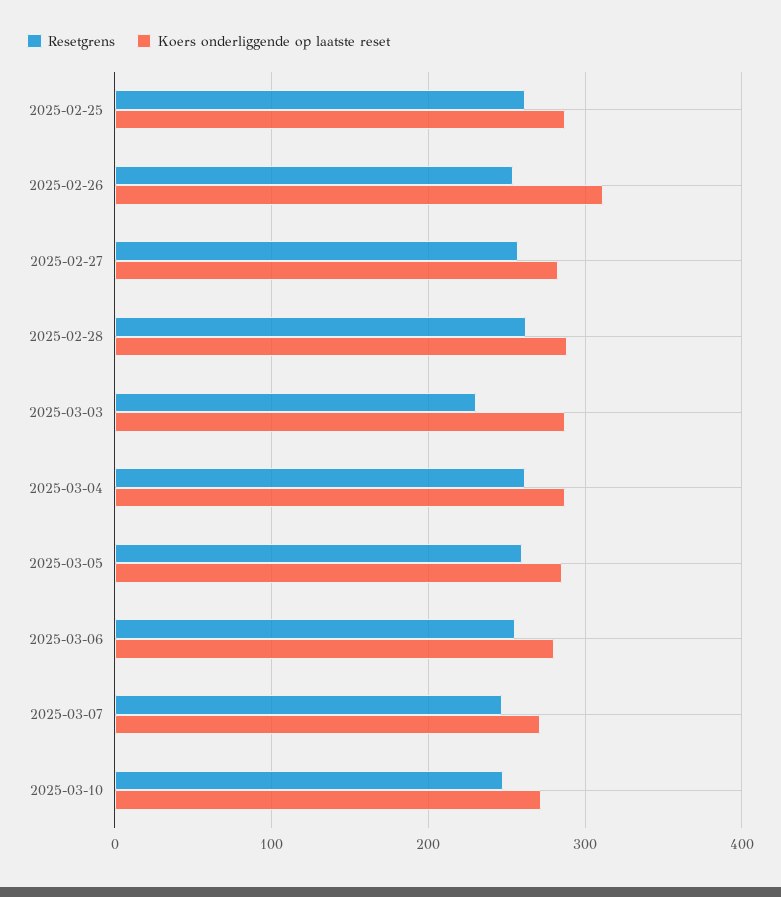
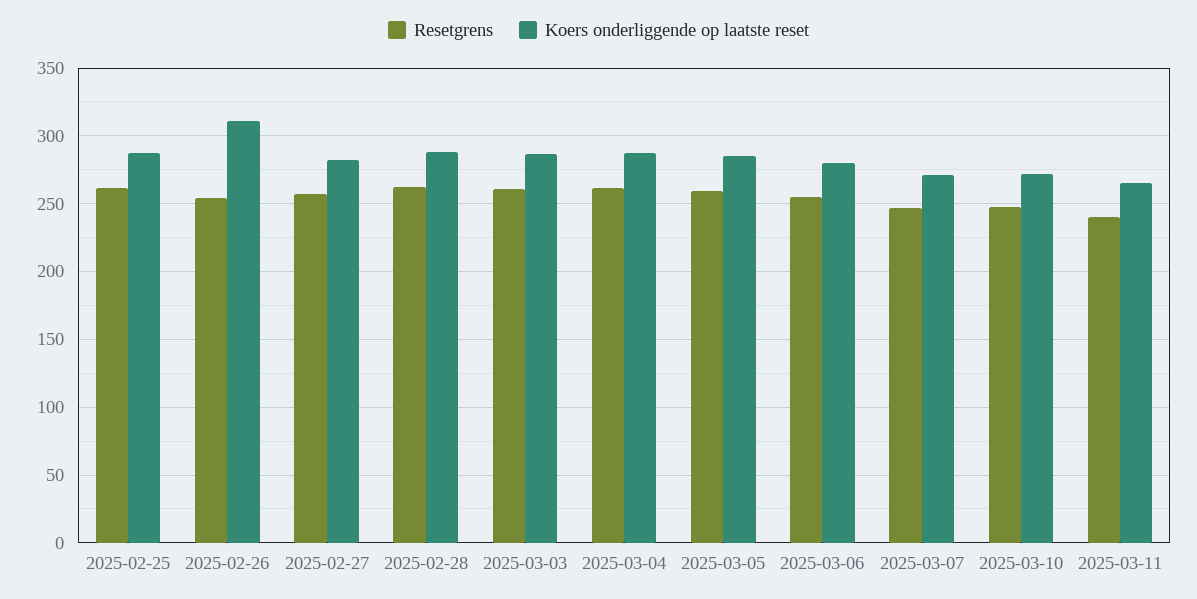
Resetgrens, 2025-03-03: 230 -> 260
Resetgrens, 2025-03-11: none -> 240
Koers onderliggende op laatste reset, 2025-03-11: none -> 265

